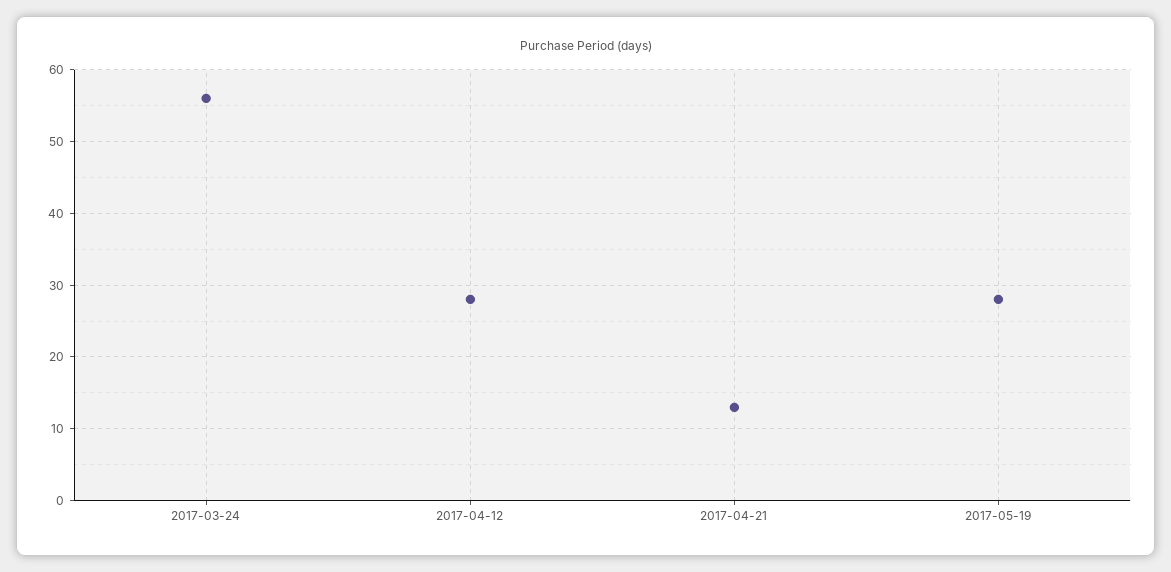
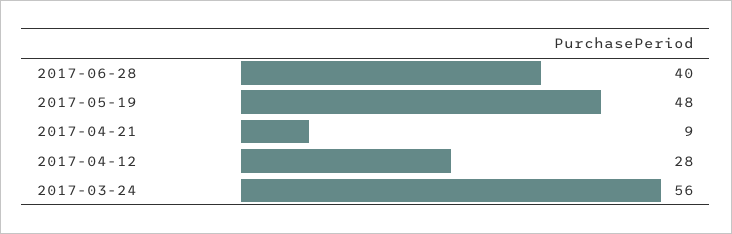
2017-04-21: 13 -> 9
2017-05-19: 28 -> 48
2017-06-28: none -> 40

